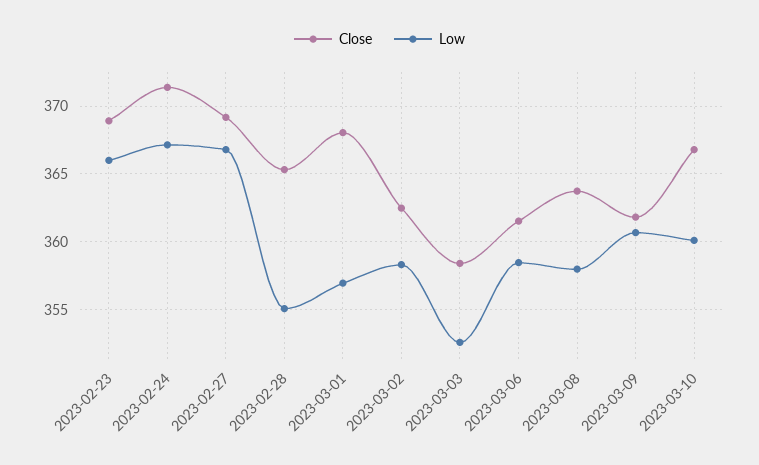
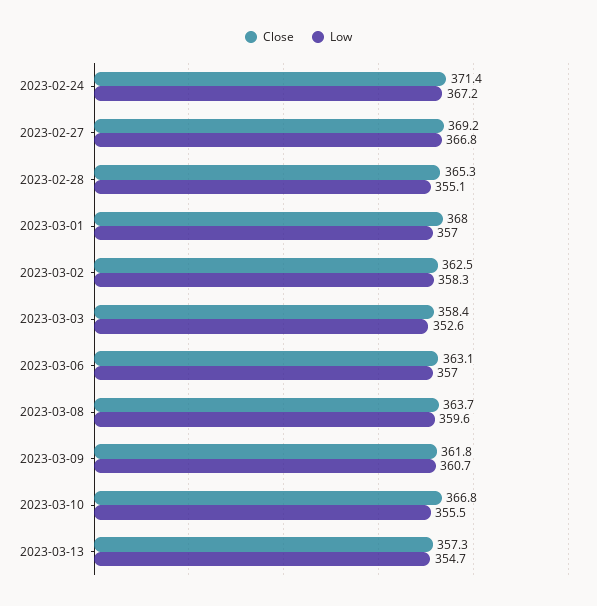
Close, 2023-02-23: 369 -> none
Low, 2023-02-23: 366 -> none
Close, 2023-03-06: 361.5 -> 363.1
Low, 2023-03-06: 358.5 -> 357
Low, 2023-03-08: 358 -> 359.6
Low, 2023-03-10: 360 -> 355.5
Close, 2023-03-13: none -> 357.3
Low, 2023-03-13: none -> 354.7

